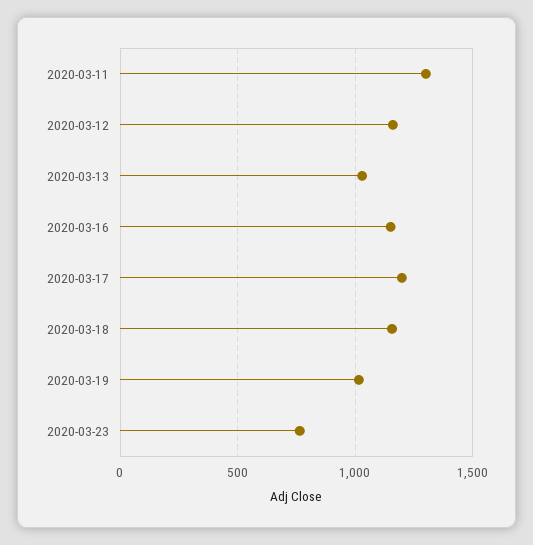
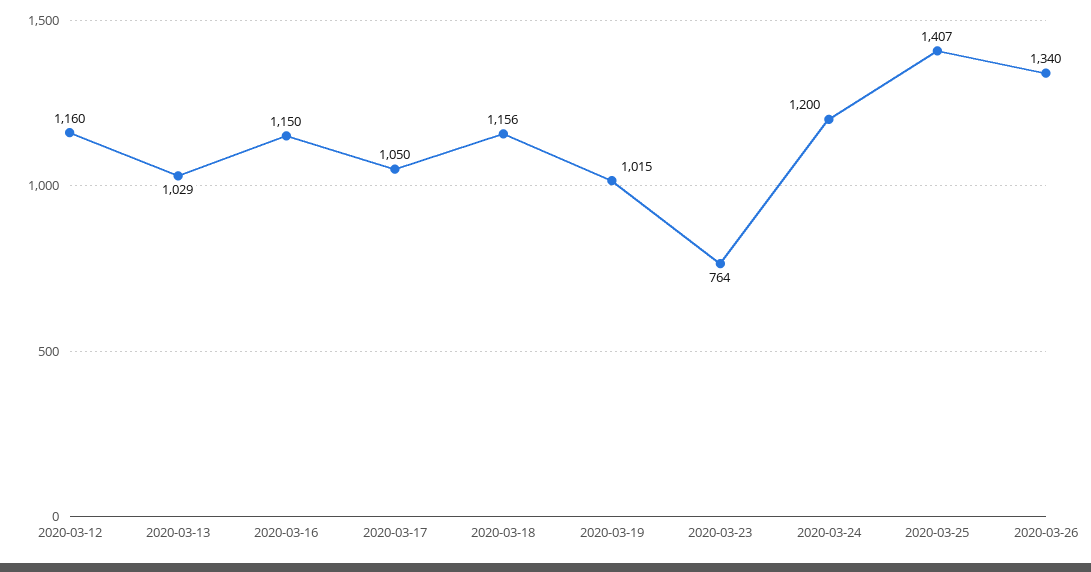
2020-03-11: 1300 -> none
2020-03-17: 1200 -> 1050
2020-03-24: none -> 1200
2020-03-25: none -> 1407
2020-03-26: none -> 1340

